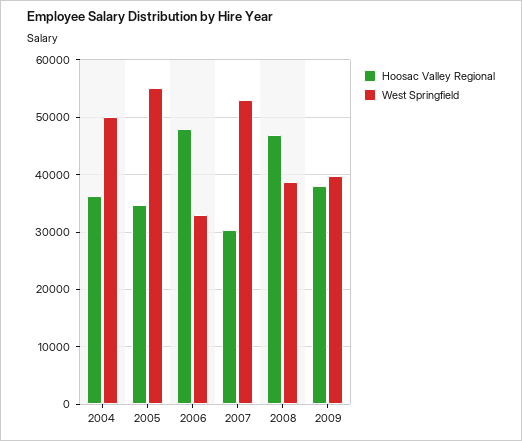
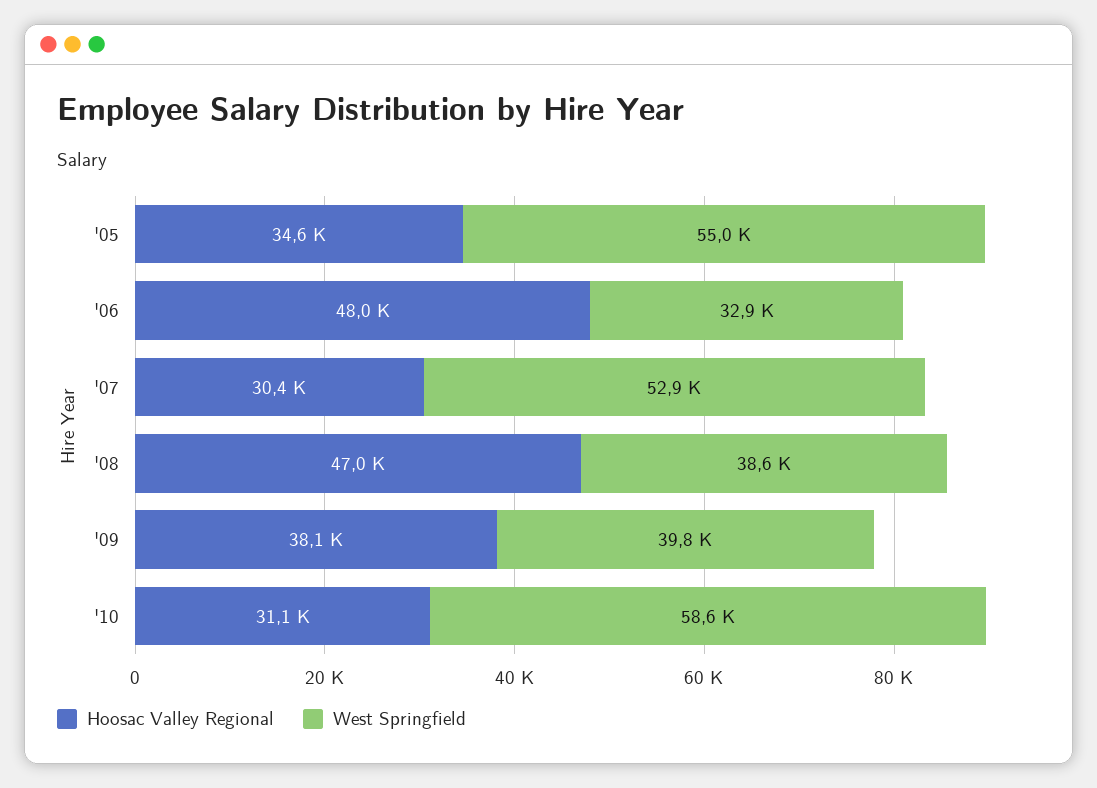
Hoosac Valley Regional, 2004: 36000 -> none
West Springfield, 2004: 50000 -> none
Hoosac Valley Regional, '10: none -> 31100
West Springfield, '10: none -> 58600

